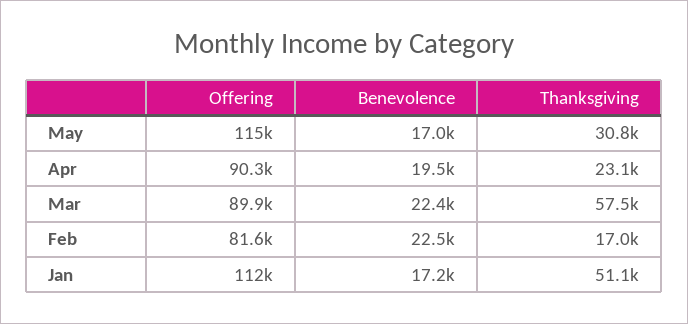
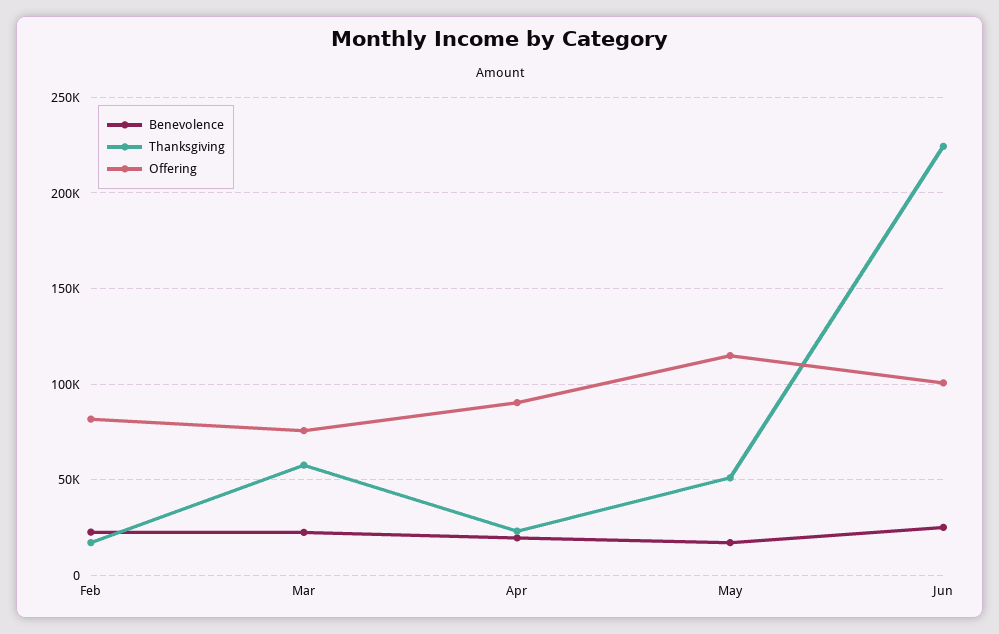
Thanksgiving, May: 30800 -> 50000
Offering, Mar: 89900 -> 75000
Offering, Jan: 112000 -> none
Benevolence, Jan: 17200 -> none
Thanksgiving, Jan: 51100 -> none
Benevolence, Jun: none -> 25000
Thanksgiving, Jun: none -> 225000
Offering, Jun: none -> 100000

